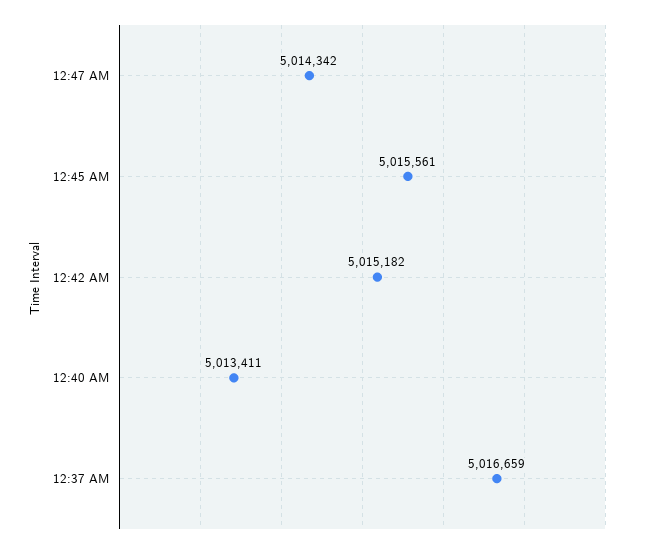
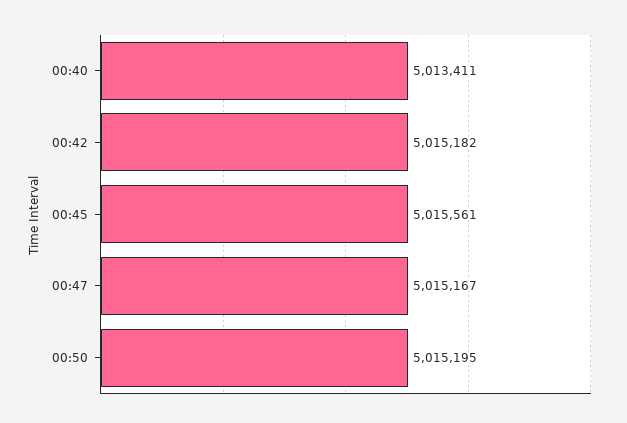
12:47 AM: 5014342 -> 5015167
12:37 AM: 5016659 -> none
00:50: none -> 5015195

